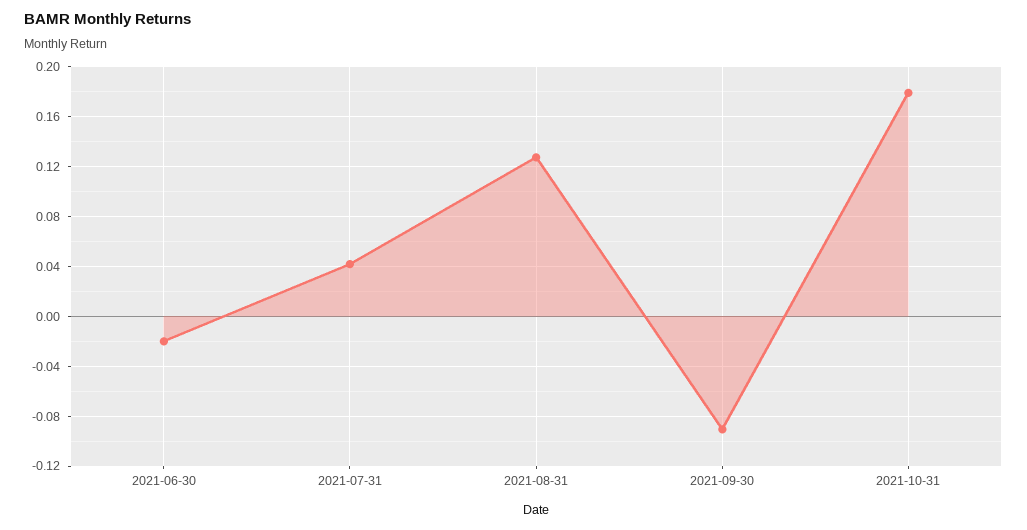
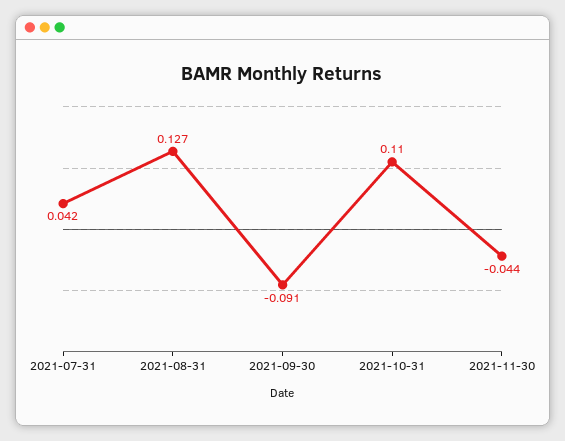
2021-06-30: -0.02 -> none
2021-10-31: 0.18 -> 0.11
2021-11-30: none -> -0.044

